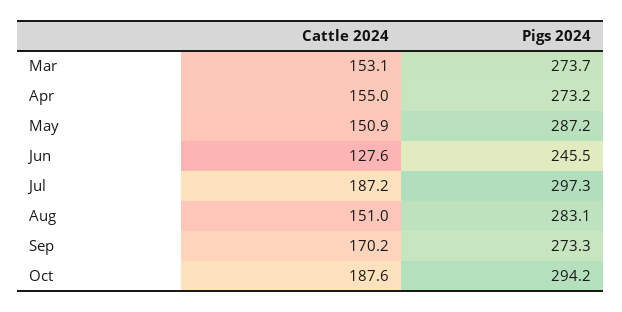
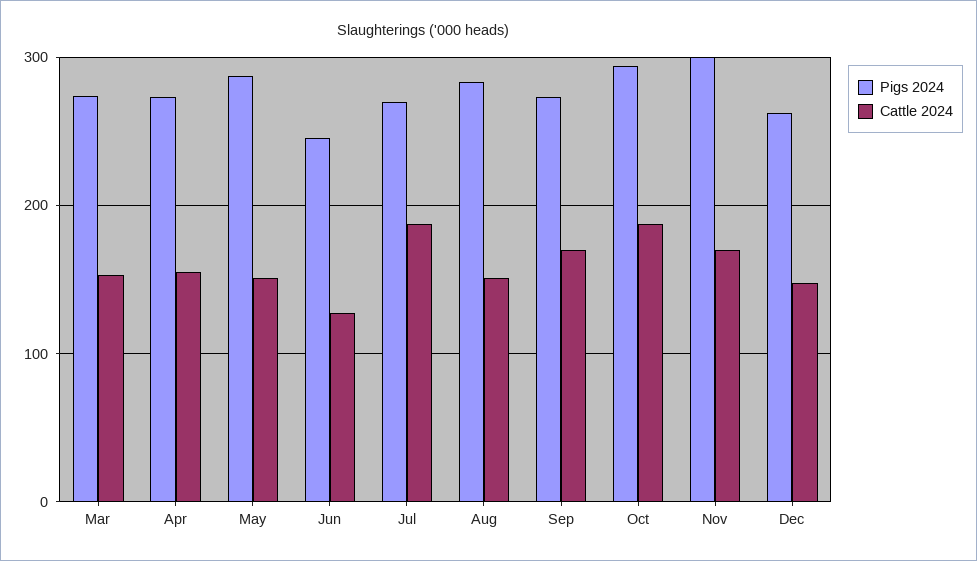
Pigs 2024, Jul: 297.3 -> 270
Pigs 2024, Nov: none -> 300
Cattle 2024, Nov: none -> 170
Pigs 2024, Dec: none -> 260
Cattle 2024, Dec: none -> 150

